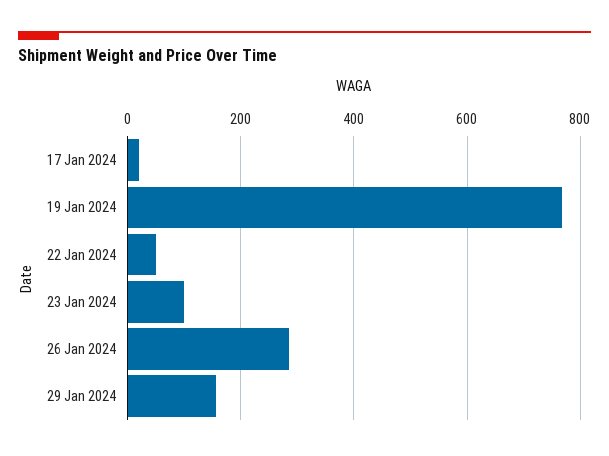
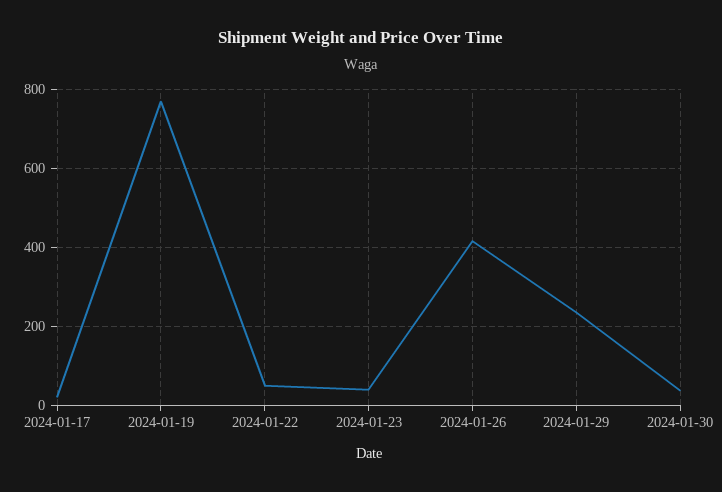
23 Jan 2024: 100 -> 40
26 Jan 2024: 280 -> 420
29 Jan 2024: 160 -> 240
2024-01-30: none -> 40

